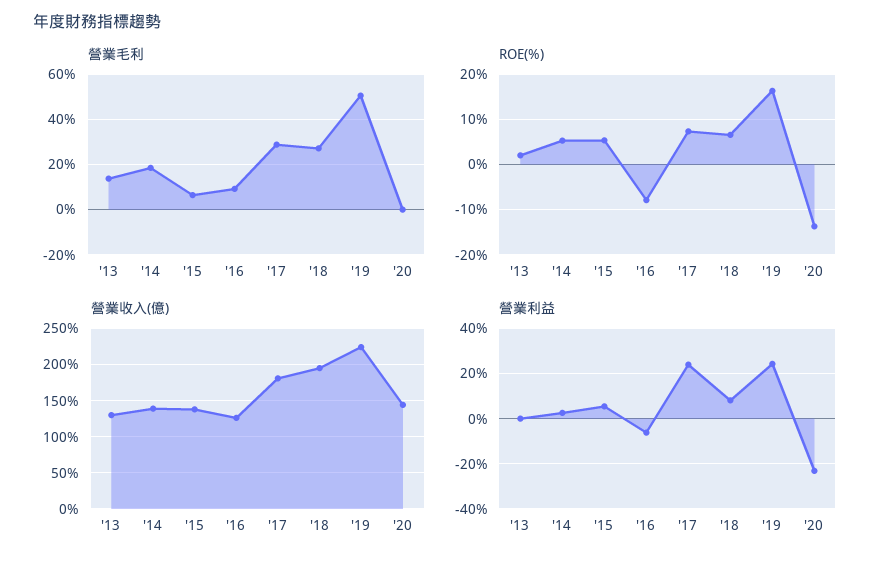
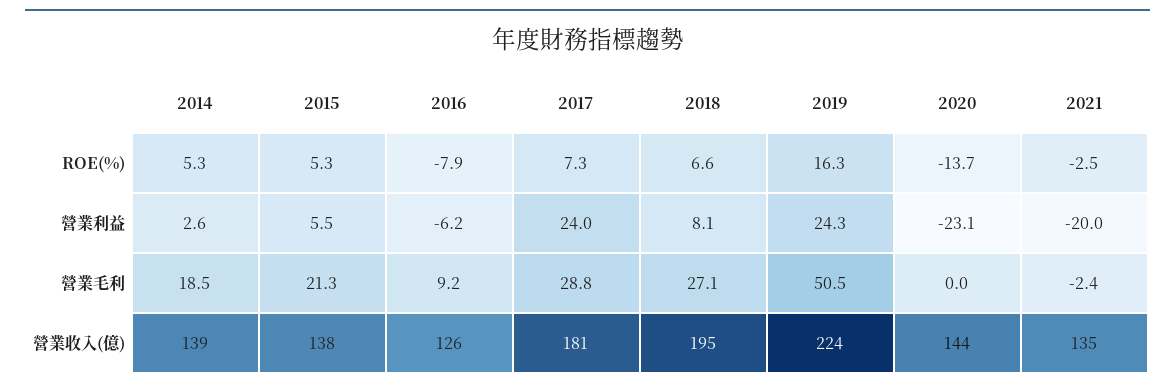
營業毛利, '13: 15 -> none
營業毛利, '15: 5 -> 21.3
ROE(%), '13: 2 -> none
營業收入(億), '13: 130 -> none
營業利益, '13: 0 -> none
ROE(%), 2021: none -> -2.5
營業利益, 2021: none -> -20
營業毛利, 2021: none -> -2.4
營業收入(億), 2021: none -> 135

